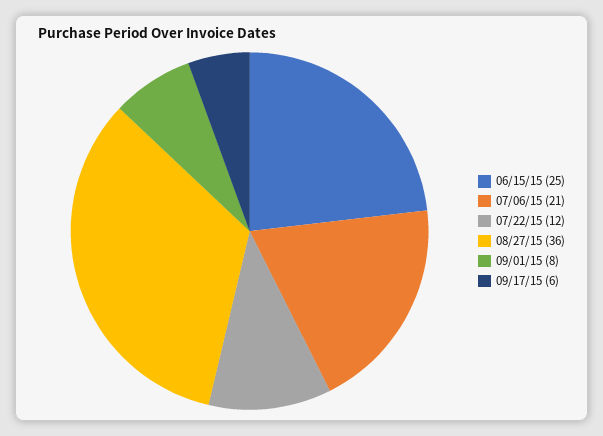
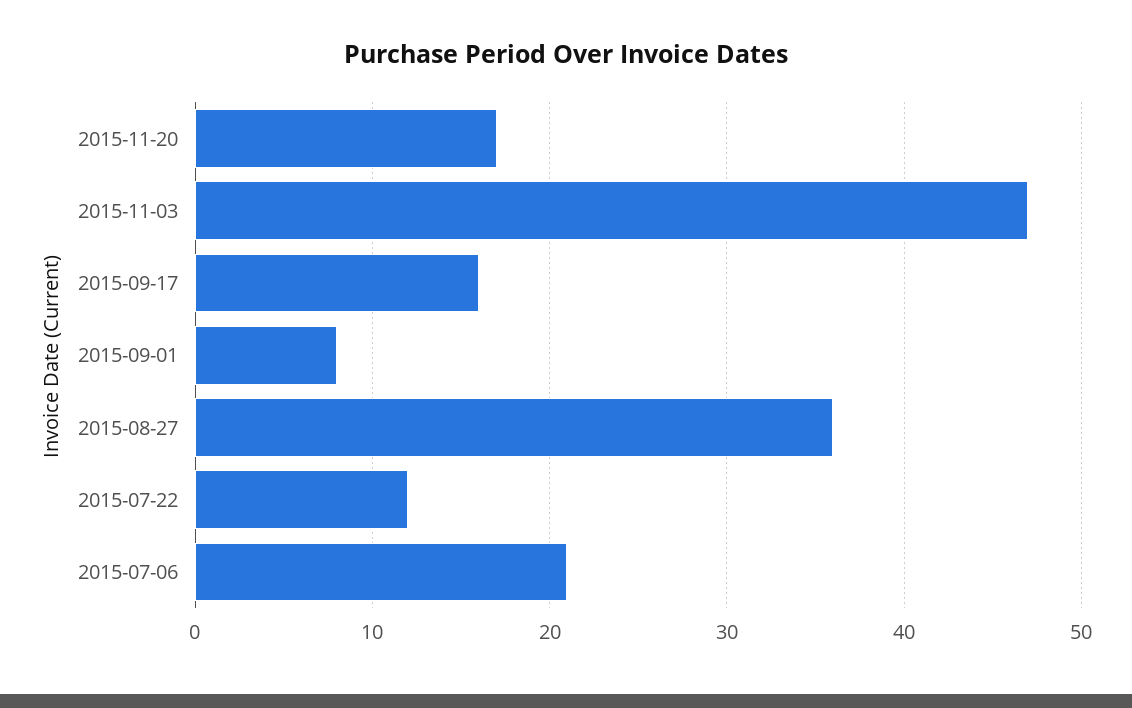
06/15/15: 25 -> none
09/17/15: 6 -> 16
2015-11-20: none -> 17
2015-11-03: none -> 47

